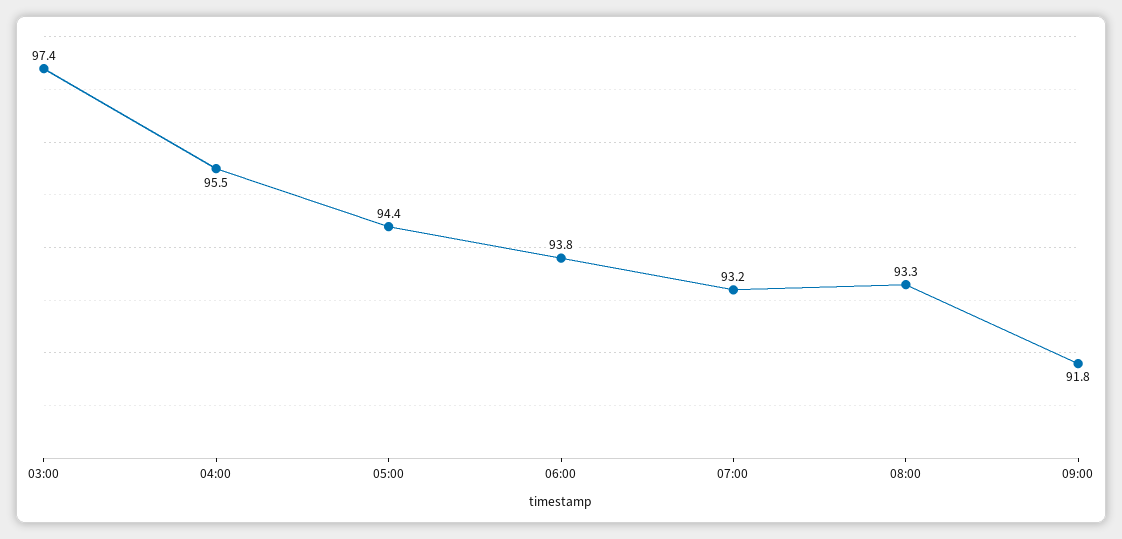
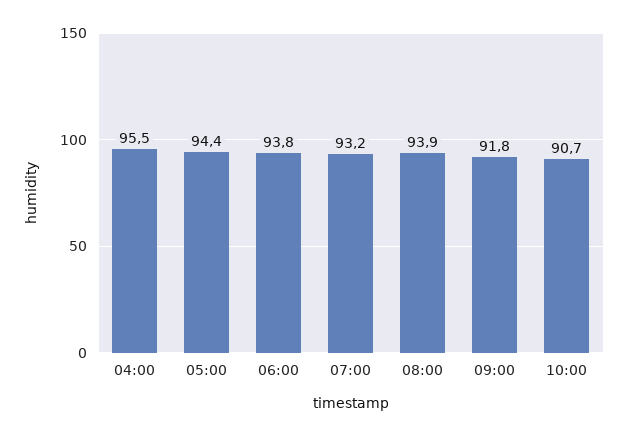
03:00: 97.4 -> none
08:00: 93.3 -> 93.9
10:00: none -> 90.7

